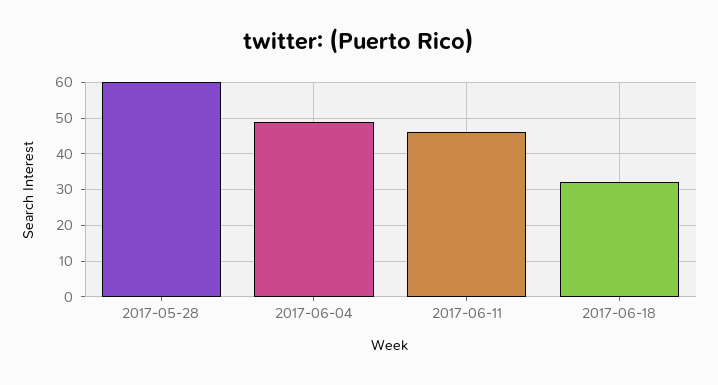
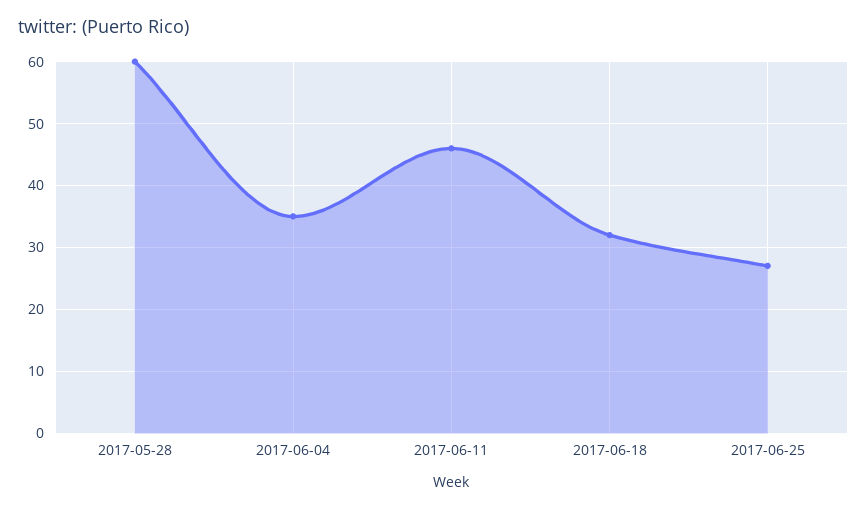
2017-06-04: 50 -> 35
2017-06-25: none -> 27

